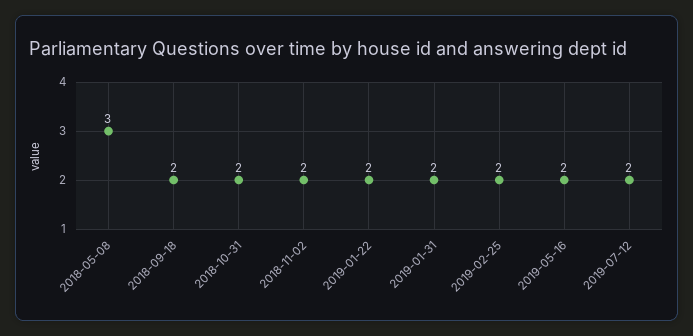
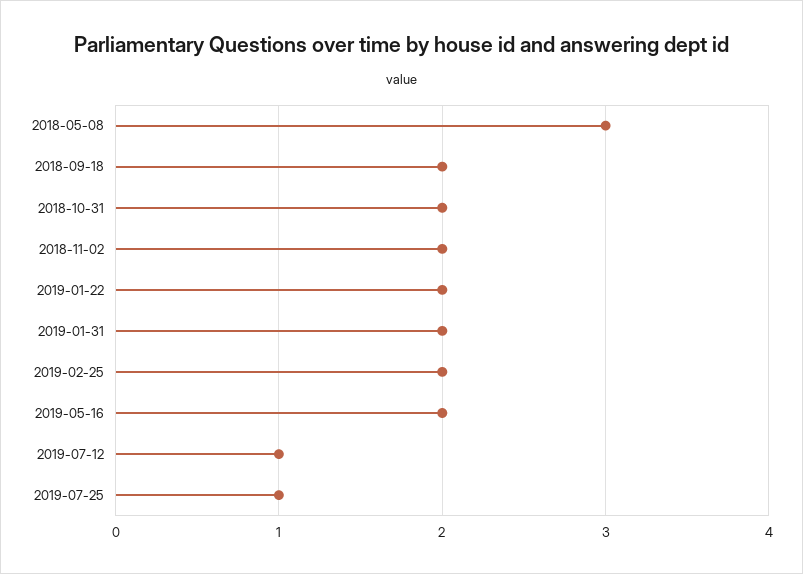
2019-07-12: 2 -> 1
2019-07-25: none -> 1

